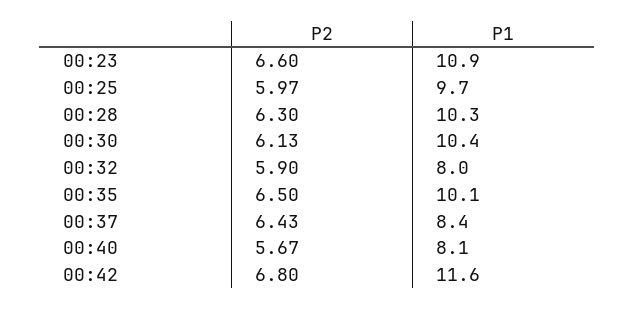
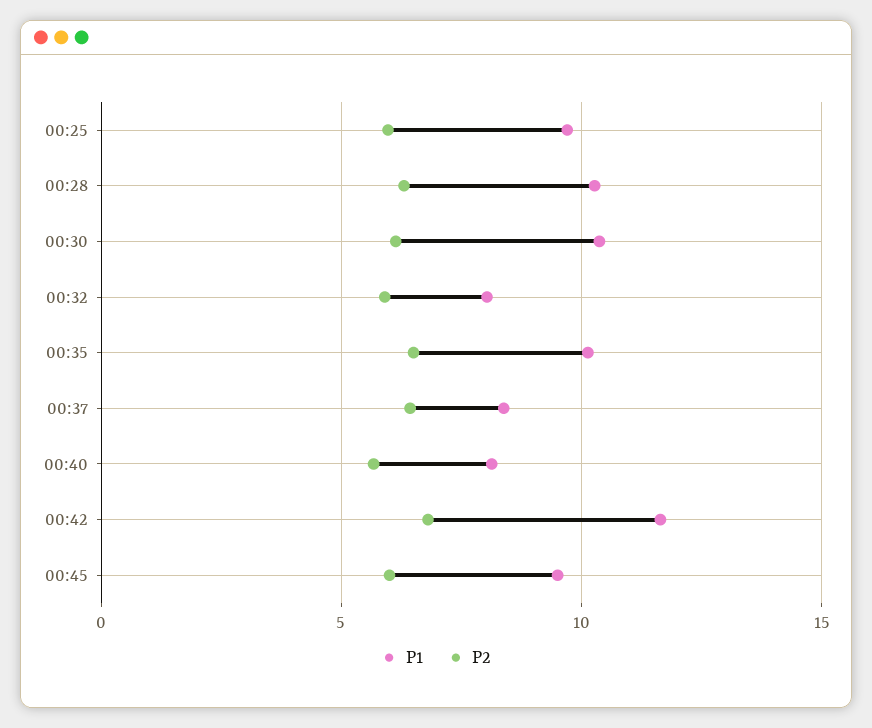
P2, 00:23: 6.6 -> none
P1, 00:23: 10.9 -> none
P1, 00:45: none -> 9.5
P2, 00:45: none -> 6

